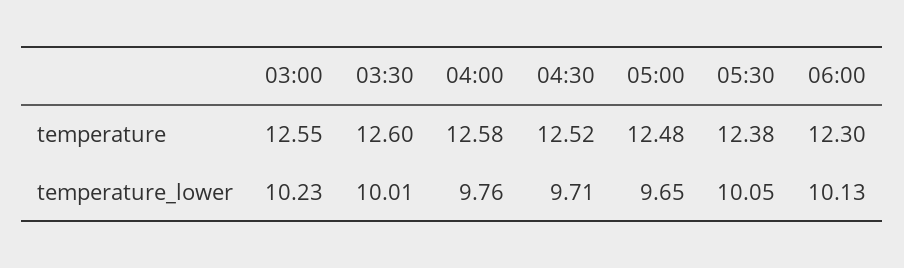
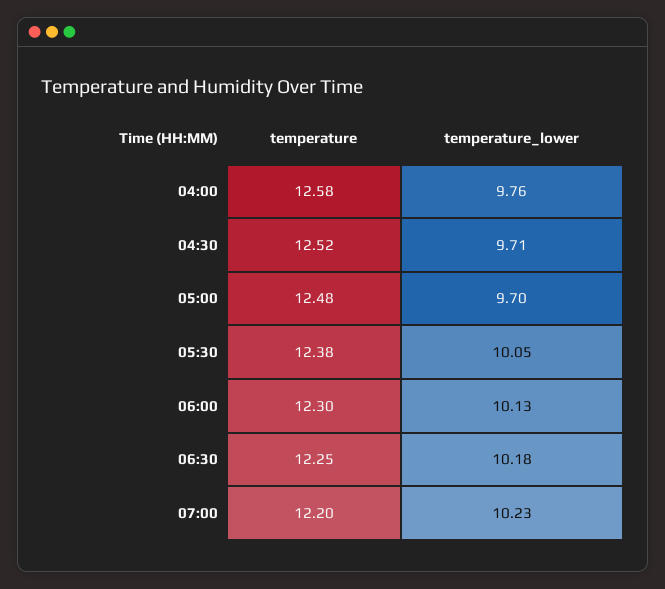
03:00, temperature: 12.55 -> none
03:30, temperature: 12.6 -> none
03:00, temperature_lower: 10.23 -> none
03:30, temperature_lower: 10.01 -> none
05:00, temperature_lower: 9.65 -> 9.7
06:30, temperature: none -> 12.25
06:30, temperature_lower: none -> 10.18
07:00, temperature: none -> 12.2
07:00, temperature_lower: none -> 10.23

